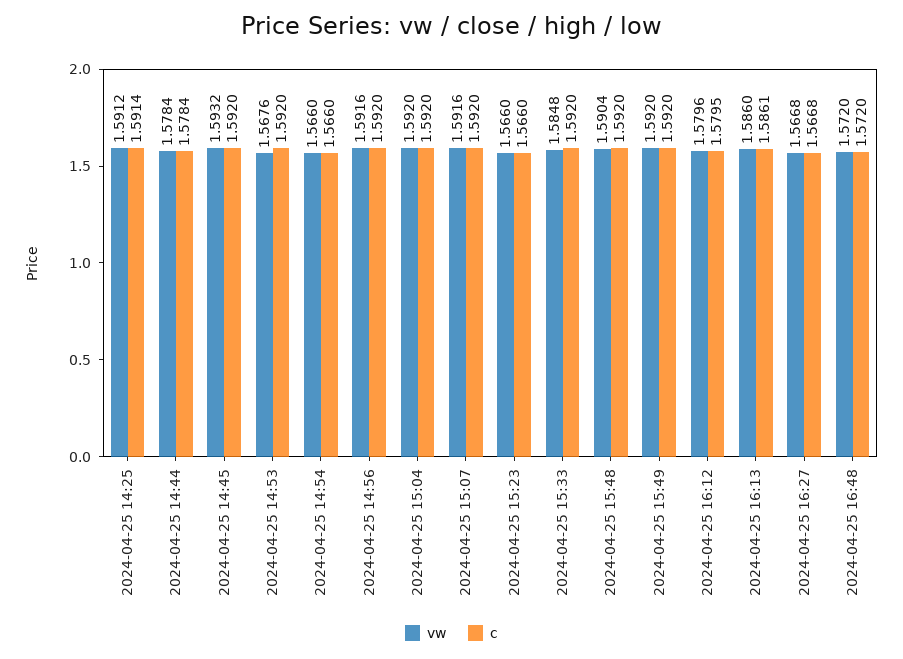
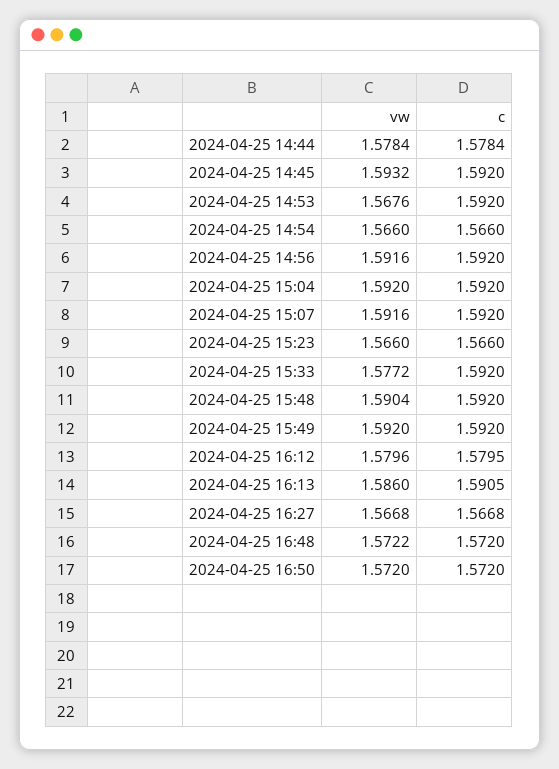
vw, 2024-04-25 14:25: 1.5912 -> none
c, 2024-04-25 14:25: 1.5914 -> none
vw, 2024-04-25 15:33: 1.5848 -> 1.5772
c, 2024-04-25 16:13: 1.5861 -> 1.5905
vw, 2024-04-25 16:48: 1.572 -> 1.5722
vw, 2024-04-25 16:50: none -> 1.572
c, 2024-04-25 16:50: none -> 1.572

